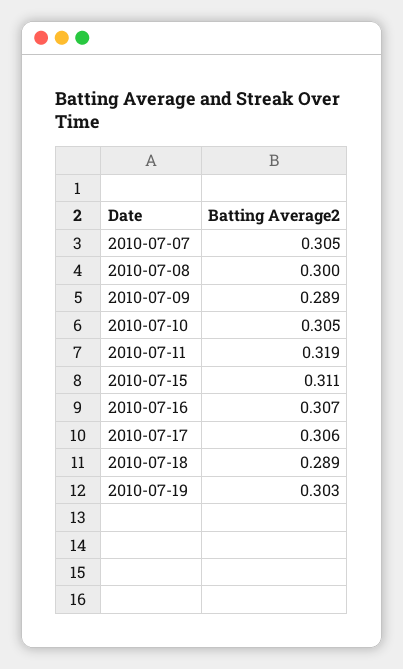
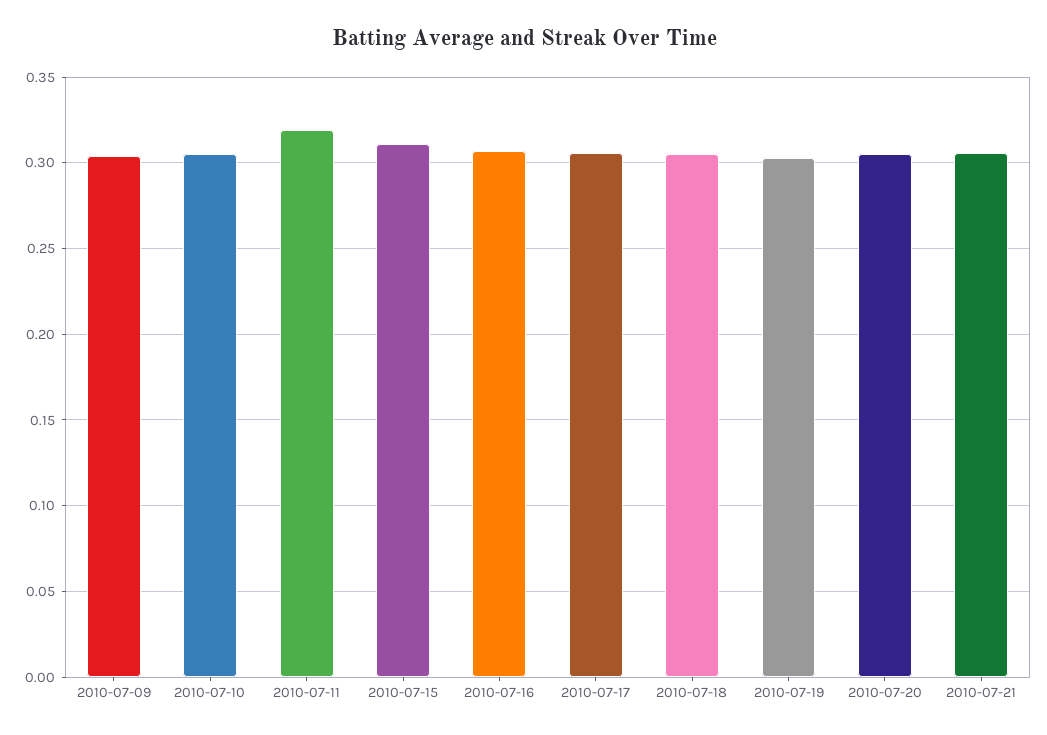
2010-07-07: 0.305 -> none
2010-07-08: 0.3 -> none
2010-07-09: 0.289 -> 0.305
2010-07-18: 0.289 -> 0.305
2010-07-20: none -> 0.305
2010-07-21: none -> 0.305

